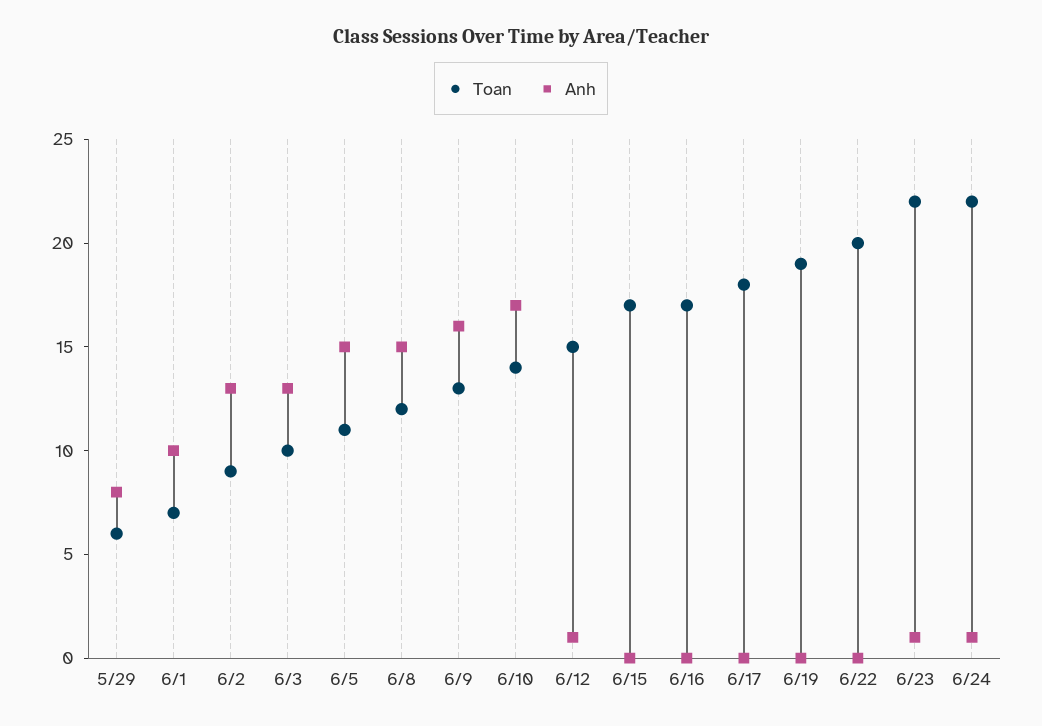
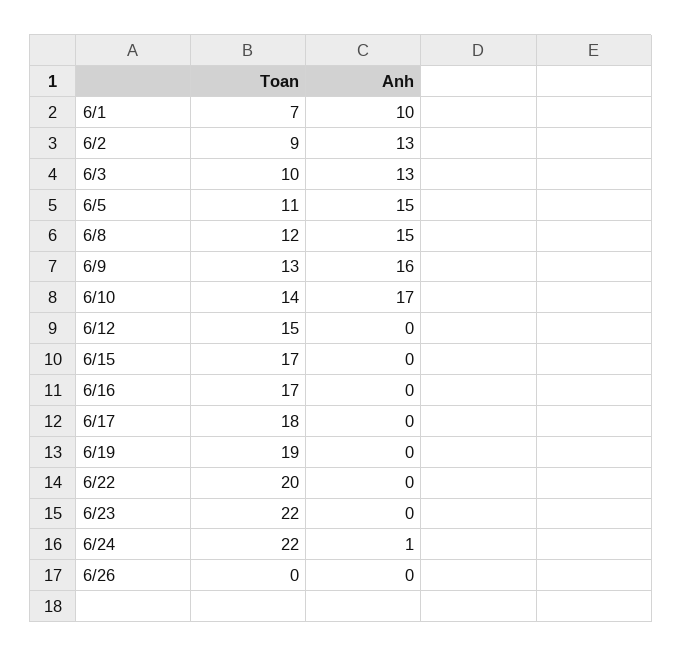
Toan, 5/29: 6 -> none
Anh, 5/29: 8 -> none
Anh, 6/12: 1 -> 0
Anh, 6/23: 1 -> 0
Toan, 6/26: none -> 0
Anh, 6/26: none -> 0

